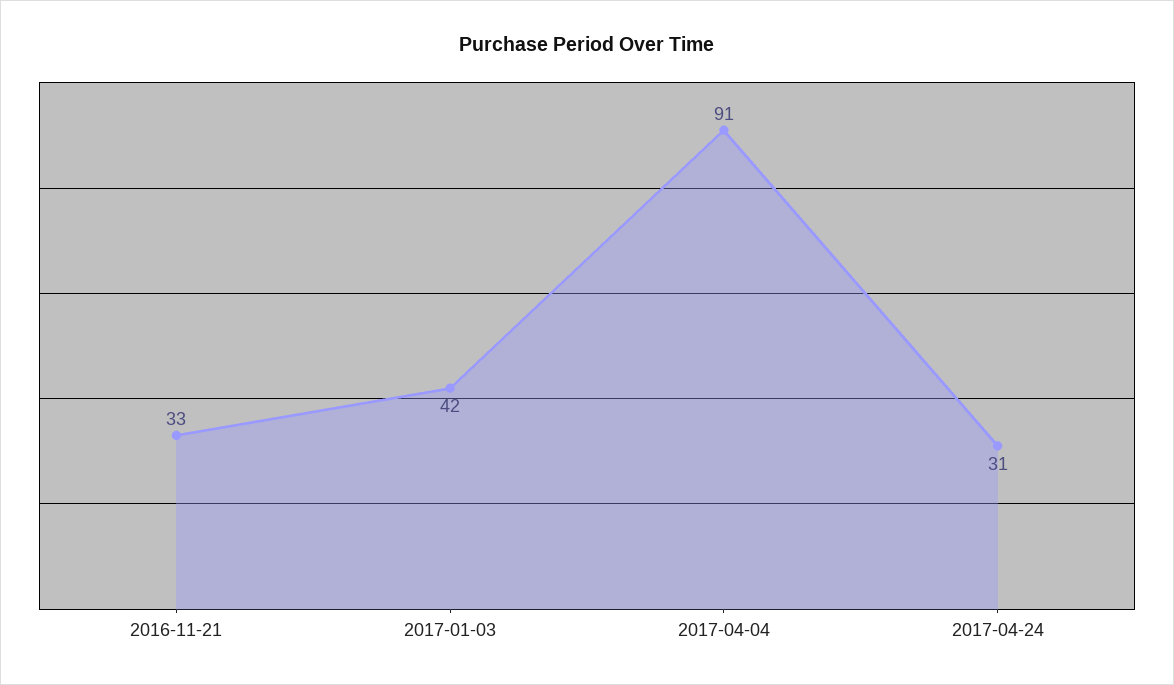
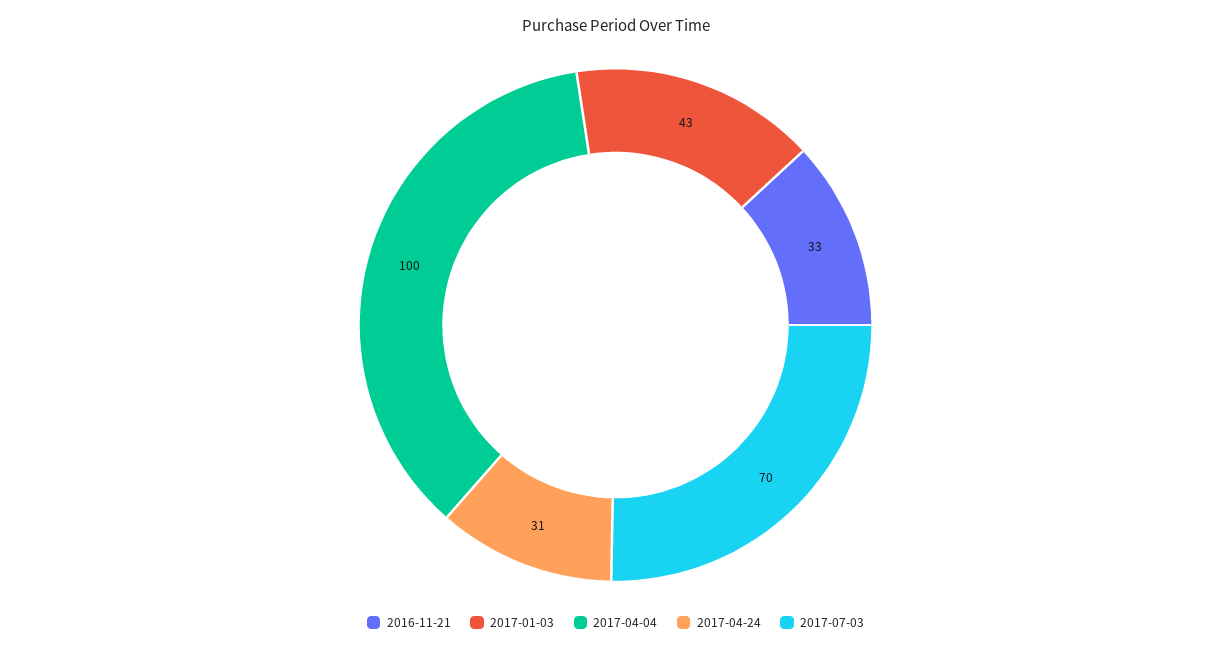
2017-01-03: 42 -> 43
2017-04-04: 91 -> 100
2017-07-03: none -> 70

